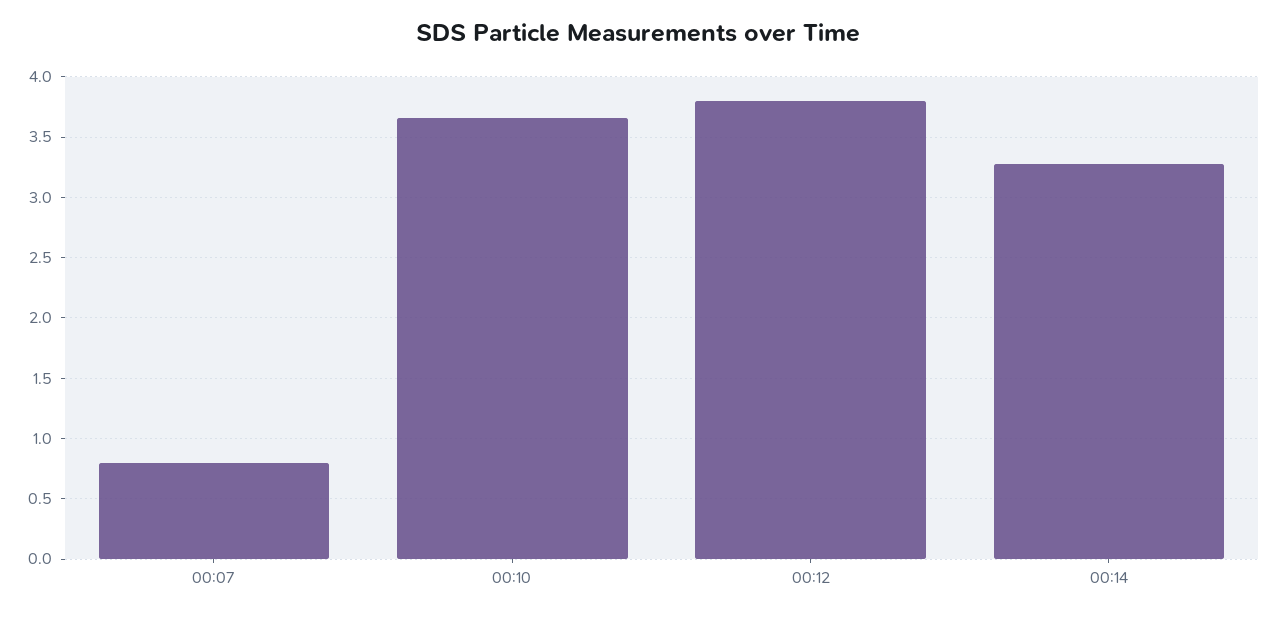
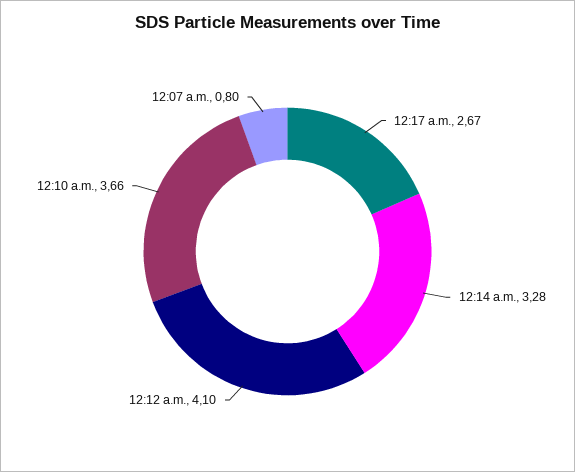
00:12: 3.8 -> 4.1
12:17 a.m.: none -> 2.67

